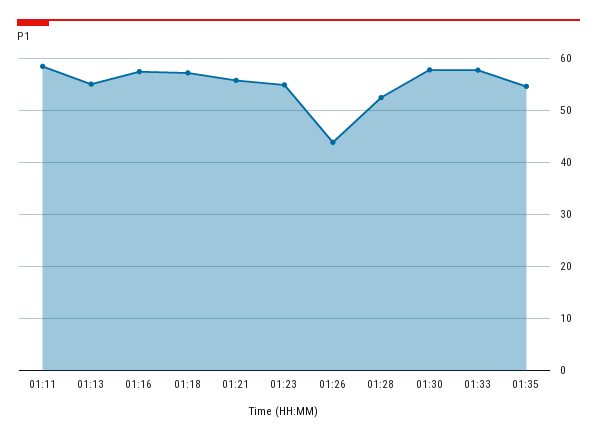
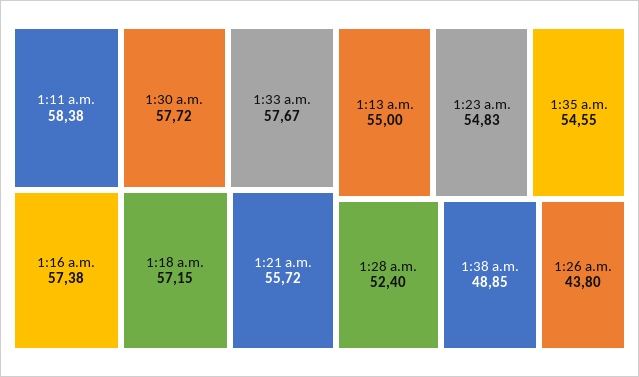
1:38 a.m.: none -> 48.85

